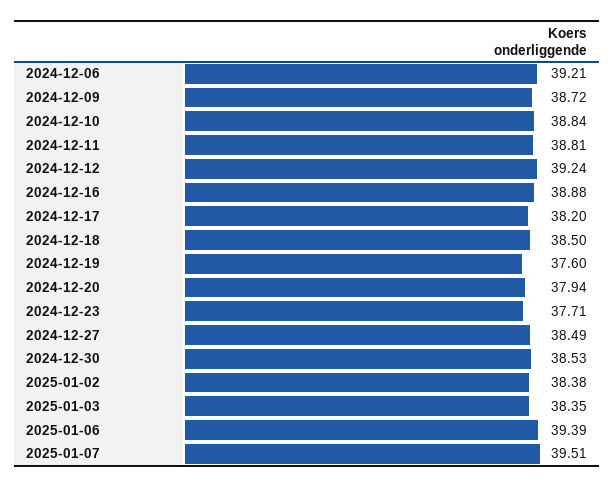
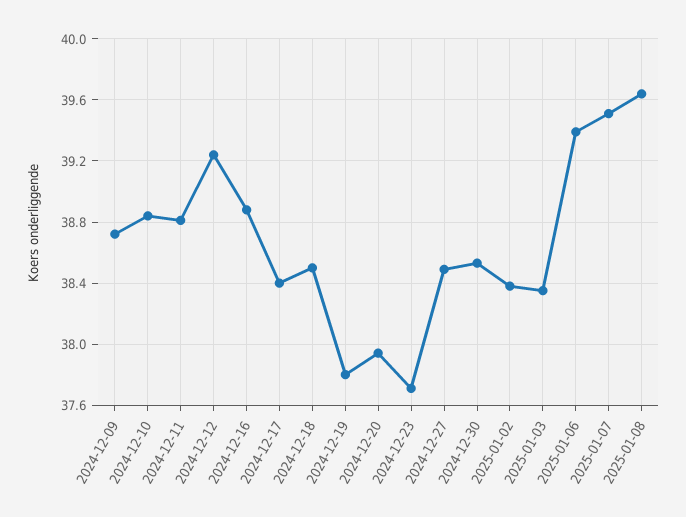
2024-12-06: 39.21 -> none
2024-12-17: 38.2 -> 38.4
2024-12-19: 37.6 -> 37.8
2025-01-08: none -> 39.65

